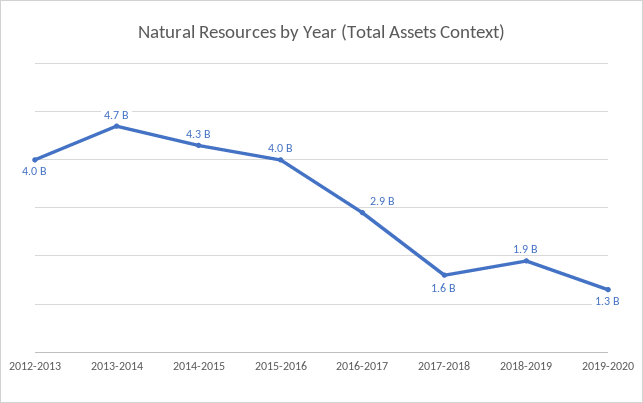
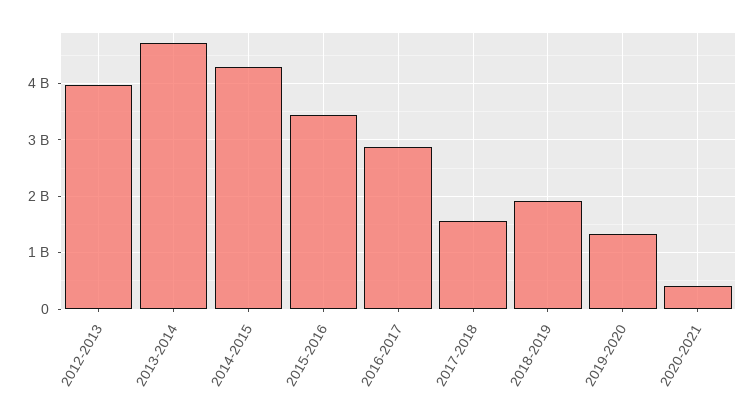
2015-2016: 4000000000 -> 3400000000
2020-2021: none -> 400000000

